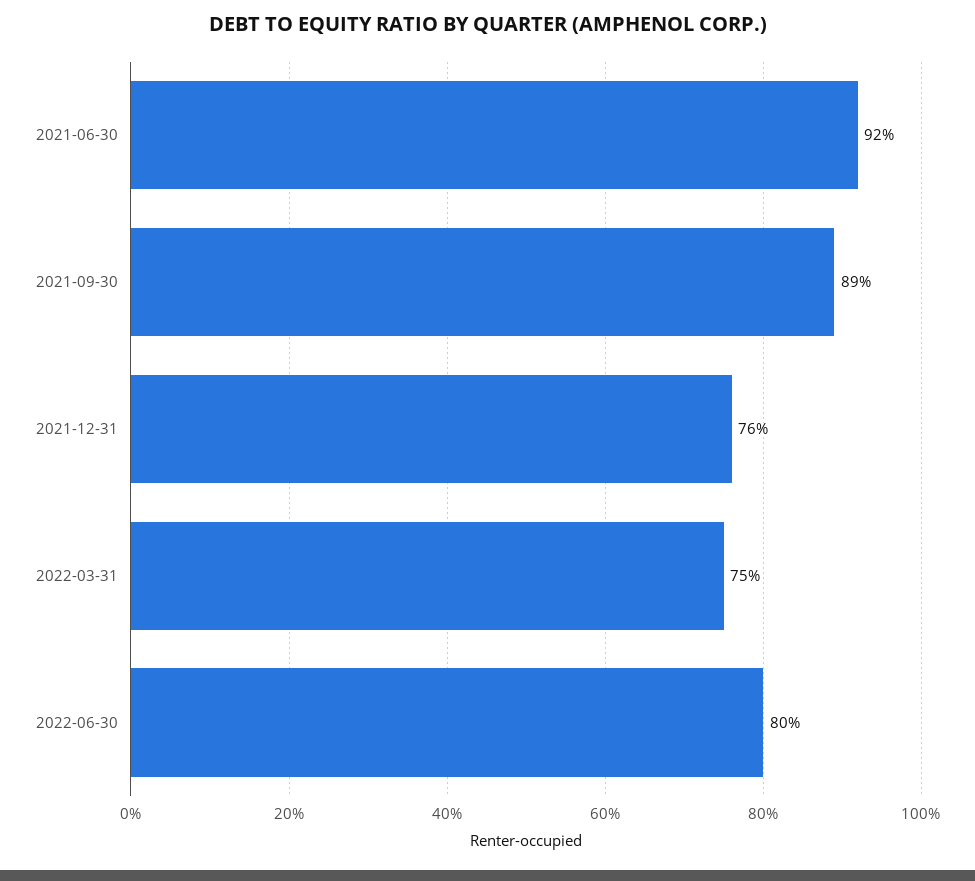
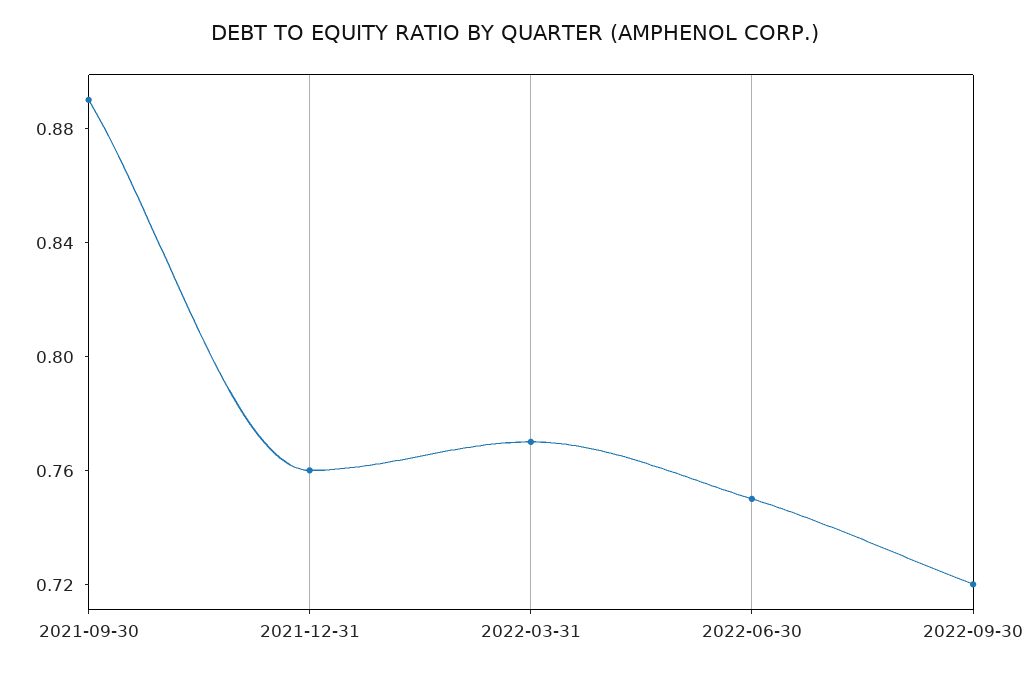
2021-06-30: 0.92 -> none
2022-03-31: 0.75 -> 0.77
2022-06-30: 0.8 -> 0.75
2022-09-30: none -> 0.72

